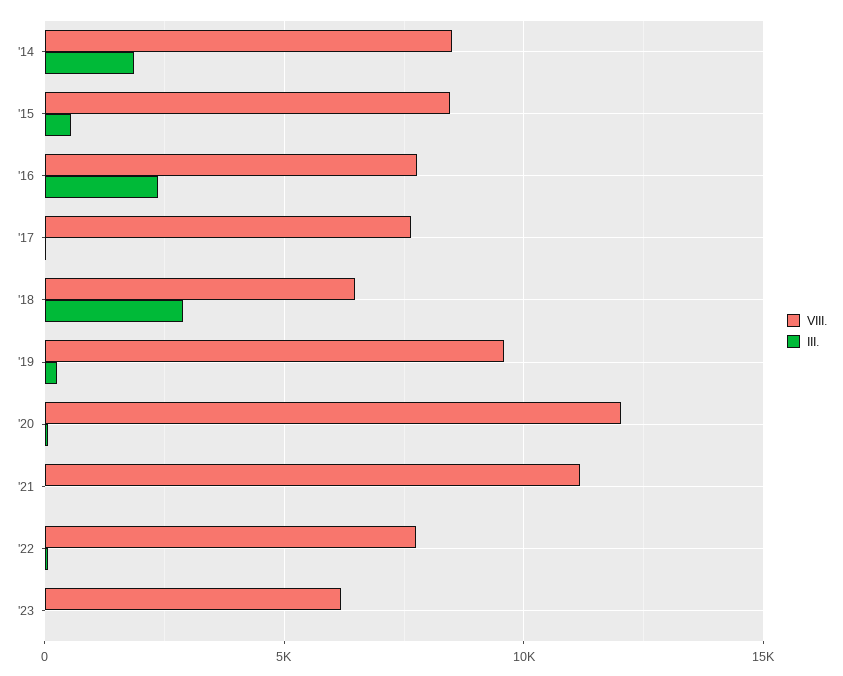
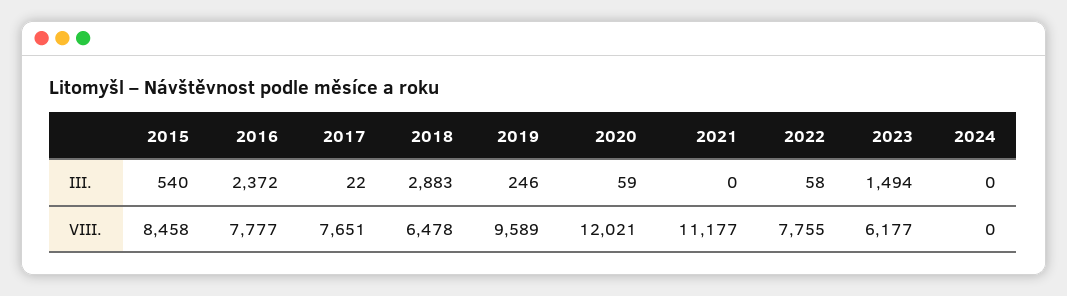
VIII., '14: 8500 -> none
III., '14: 2000 -> none
III., '23: 0 -> 1494
III., 2024: none -> 0
VIII., 2024: none -> 0

